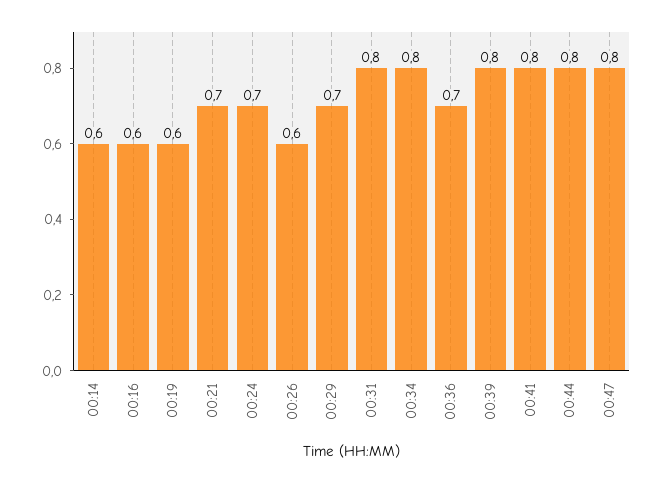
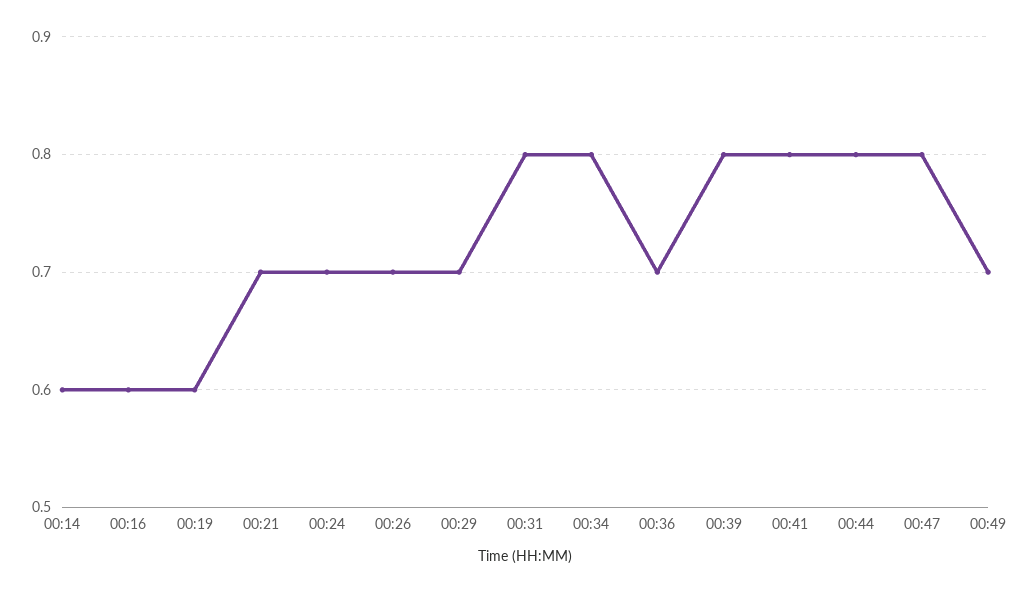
00:26: 0.6 -> 0.7
00:49: none -> 0.7

